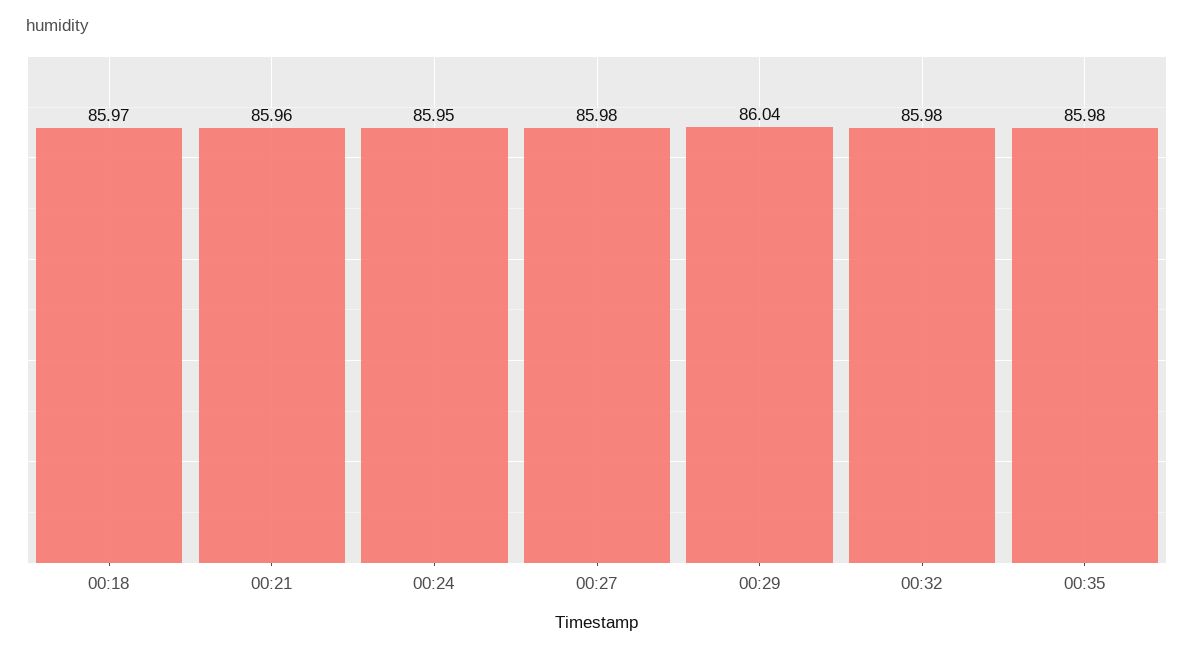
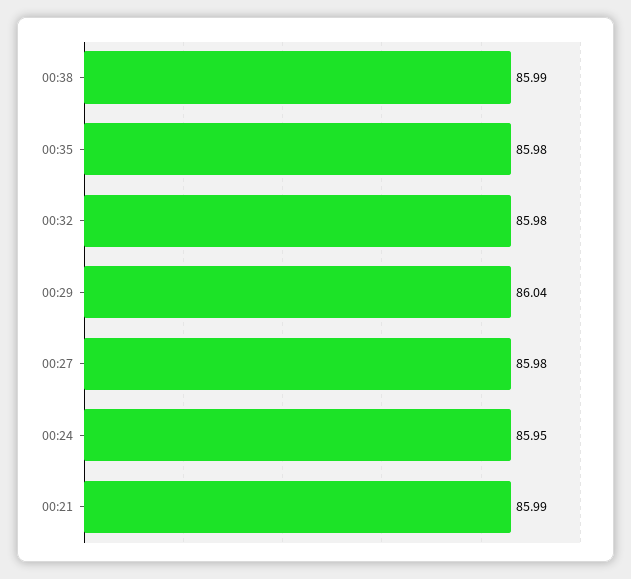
00:18: 85.97 -> none
00:21: 85.96 -> 85.99
00:38: none -> 85.99

